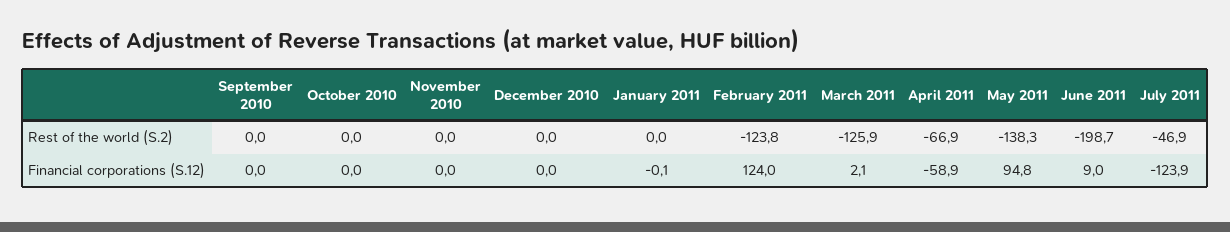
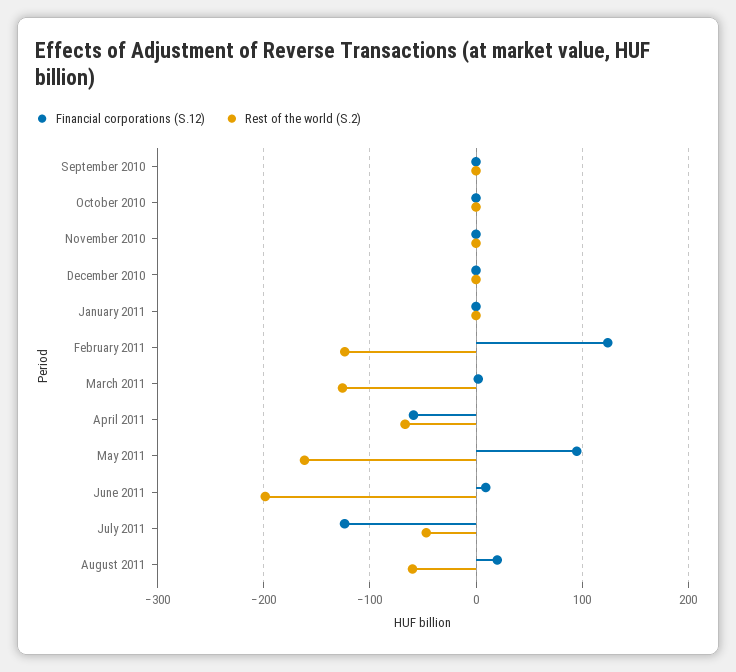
Rest of the world (S.2), May 2011: -138.3 -> -160
Financial corporations (S.12), August 2011: none -> 20
Rest of the world (S.2), August 2011: none -> -60

